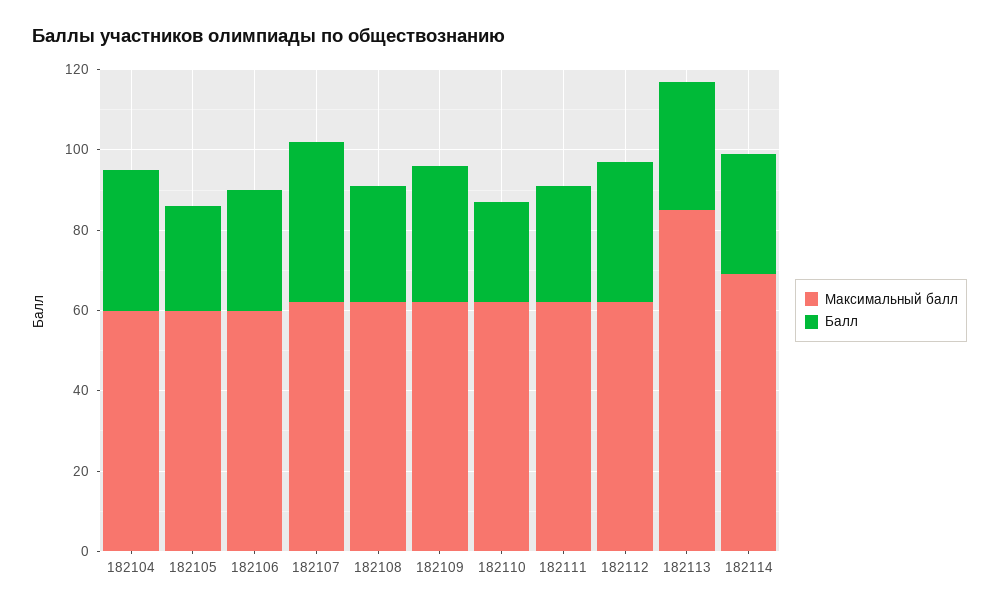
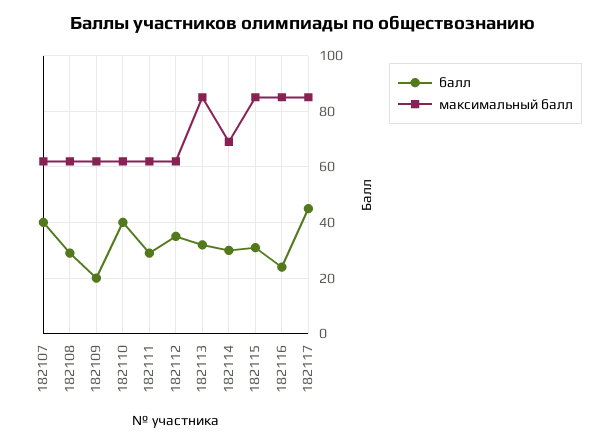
Максимальный балл, 182104: 60 -> none
Балл, 182104: 35 -> none
Максимальный балл, 182105: 60 -> none
Балл, 182105: 25 -> none
Максимальный балл, 182106: 60 -> none
Балл, 182106: 30 -> none
Балл, 182109: 35 -> 20
Балл, 182110: 25 -> 40
Балл, 182115: none -> 30
Максимальный балл, 182115: none -> 85
Балл, 182116: none -> 25
Максимальный балл, 182116: none -> 85
Балл, 182117: none -> 45
Максимальный балл, 182117: none -> 85

